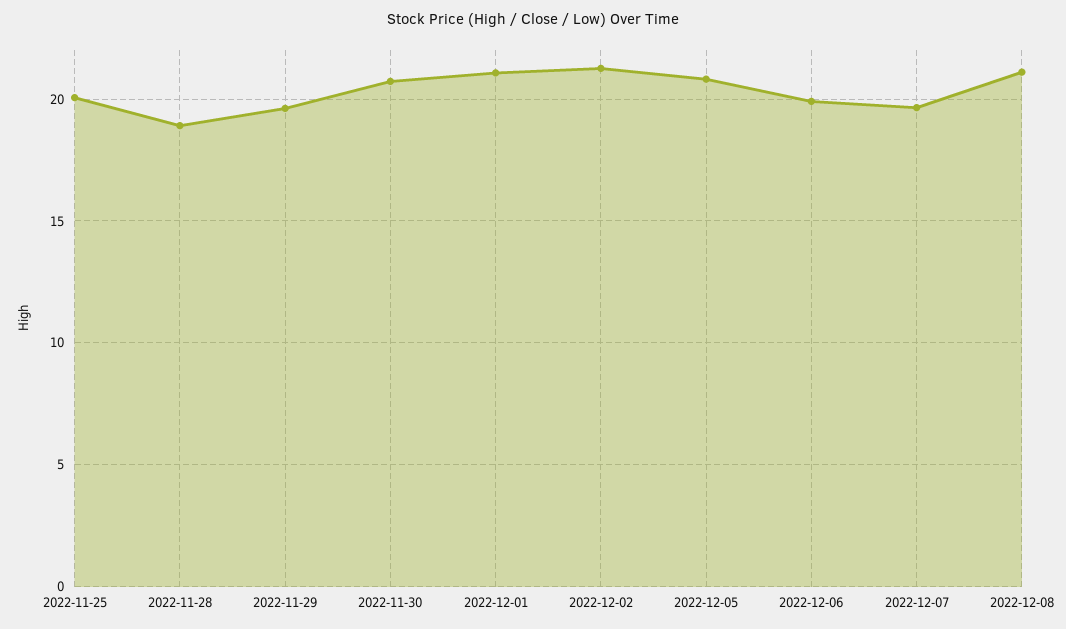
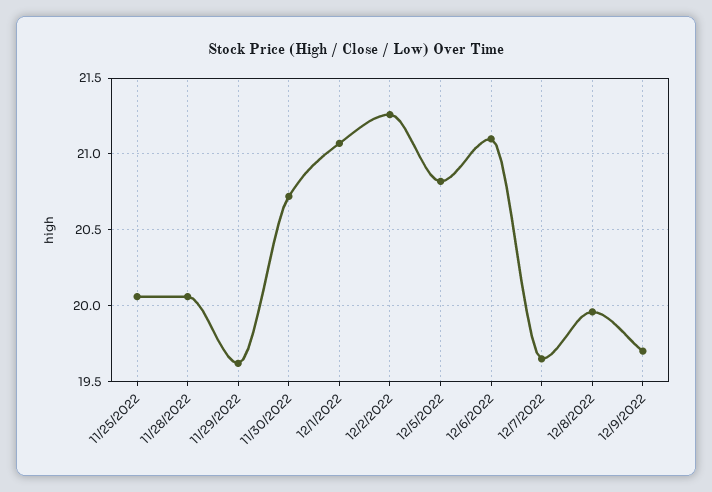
2022-11-28: 19 -> 20.05
2022-12-06: 20 -> 21.1
2022-12-08: 21 -> 19.95
12/9/2022: none -> 19.7

